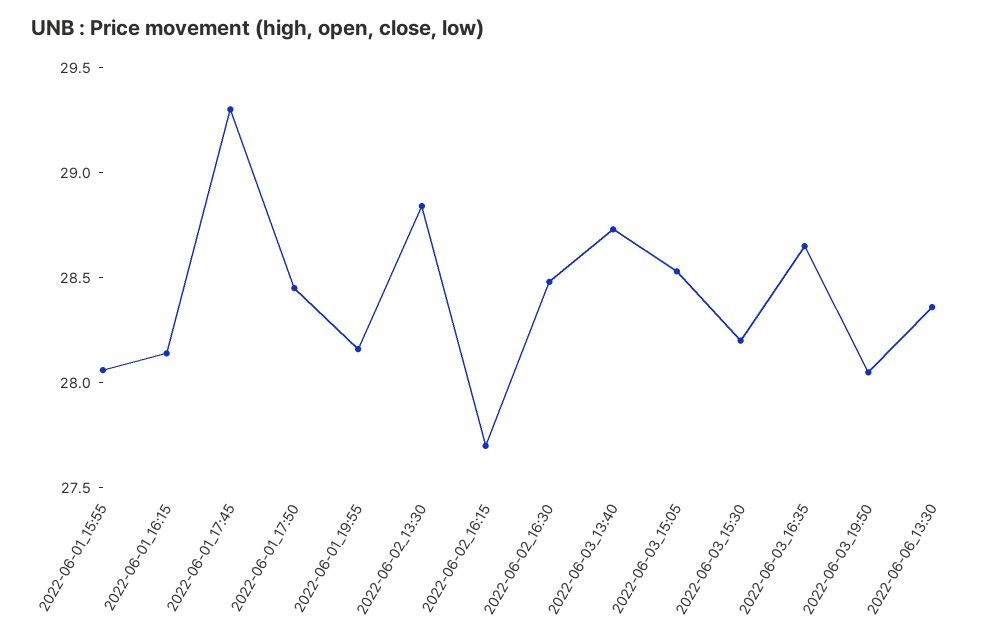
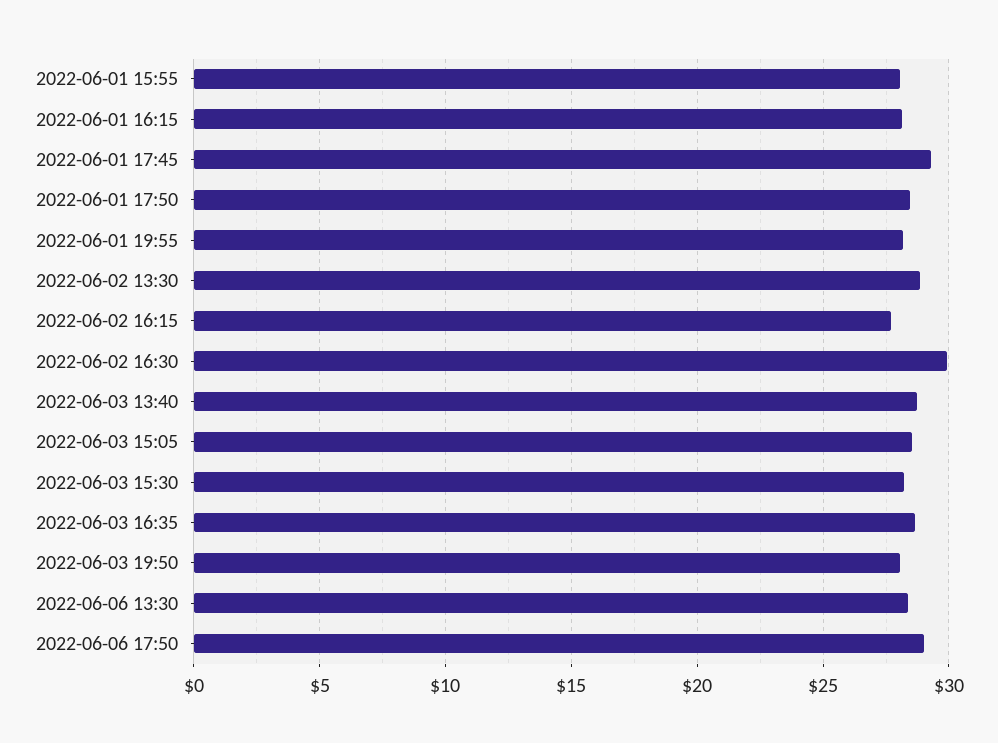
2022-06-02_16:30: 28.5 -> 30
2022-06-06 17:50: none -> 29

